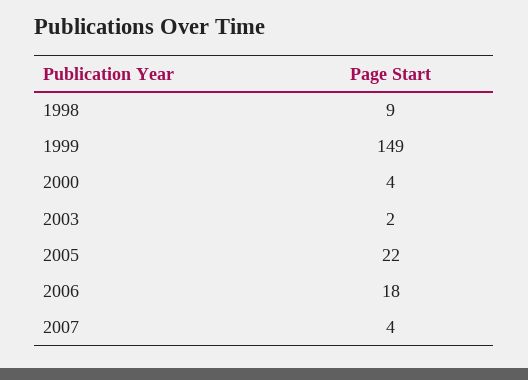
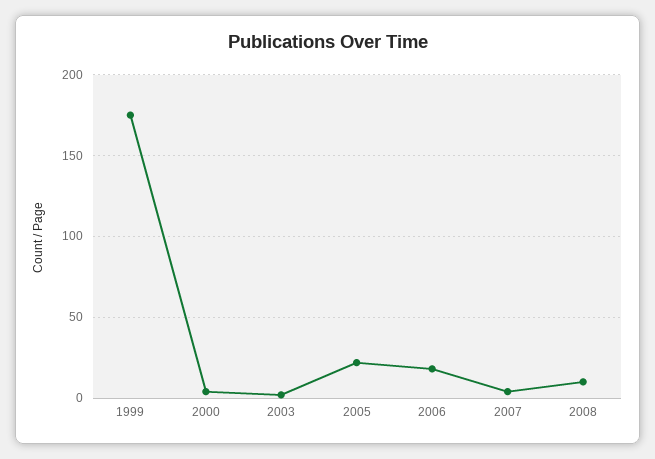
1998: 9 -> none
1999: 149 -> 175
2008: none -> 10

